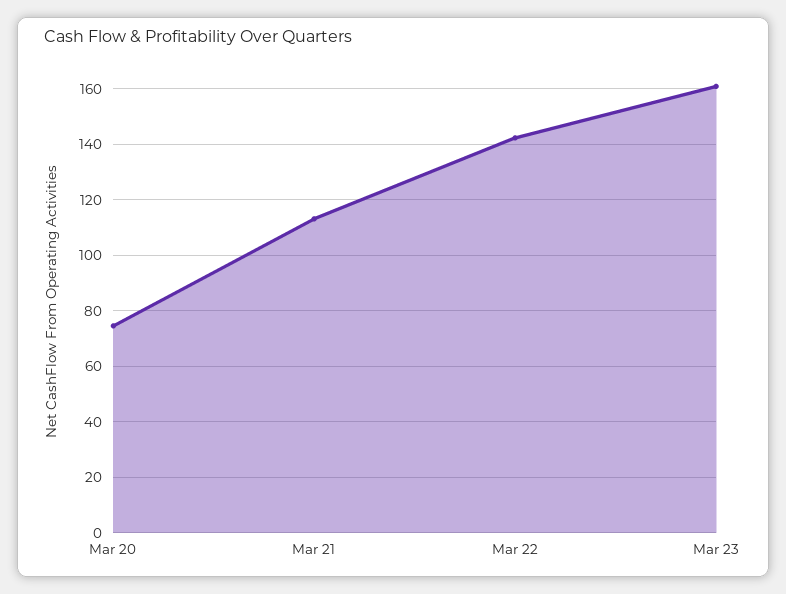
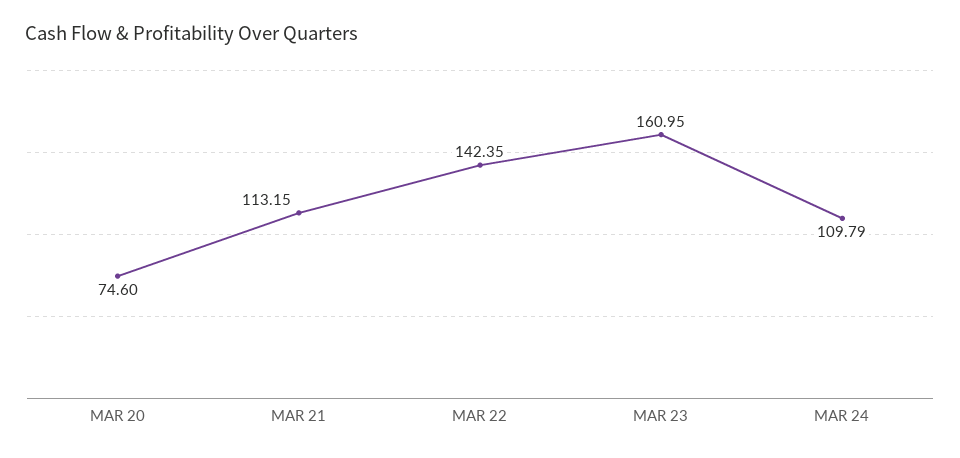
MAR 24: none -> 109.79

